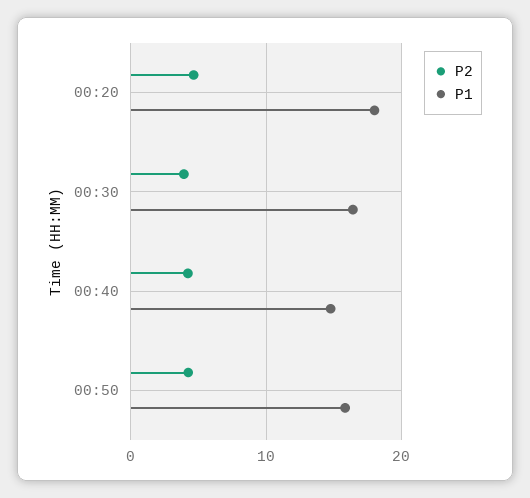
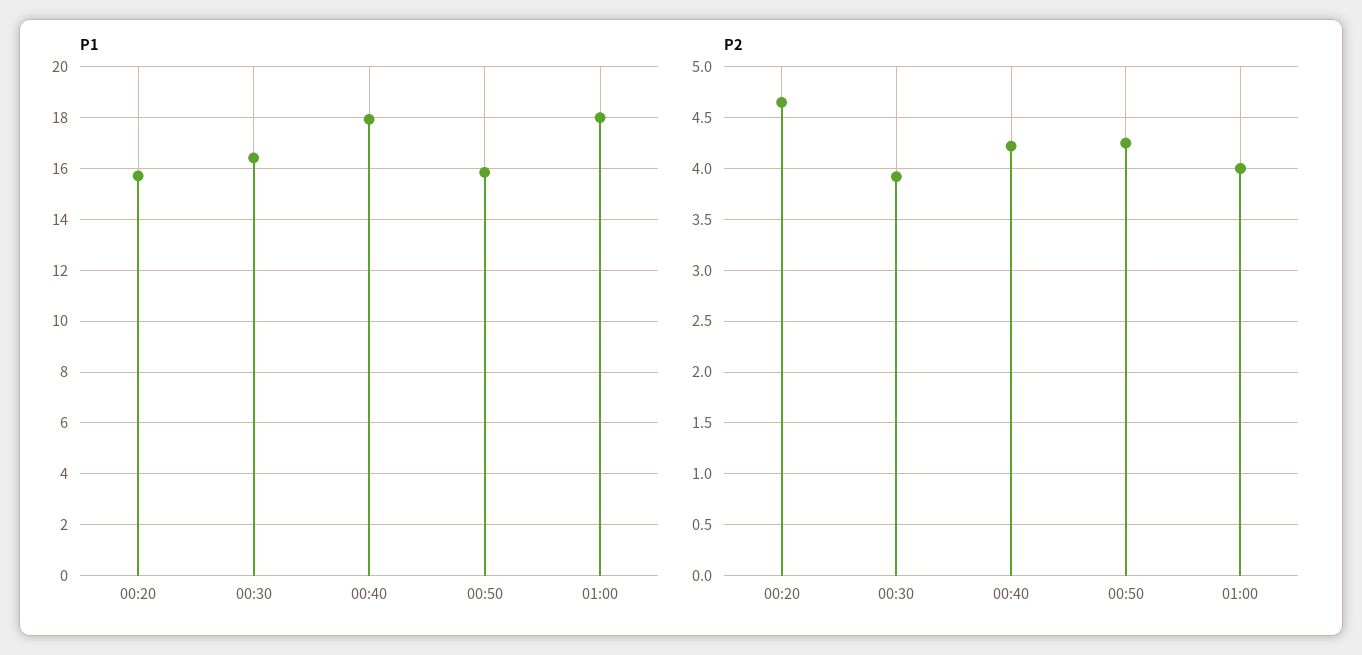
P1, 00:20: 18 -> 15.75
P1, 00:40: 15 -> 18
P1, 01:00: none -> 18
P2, 01:00: none -> 4

